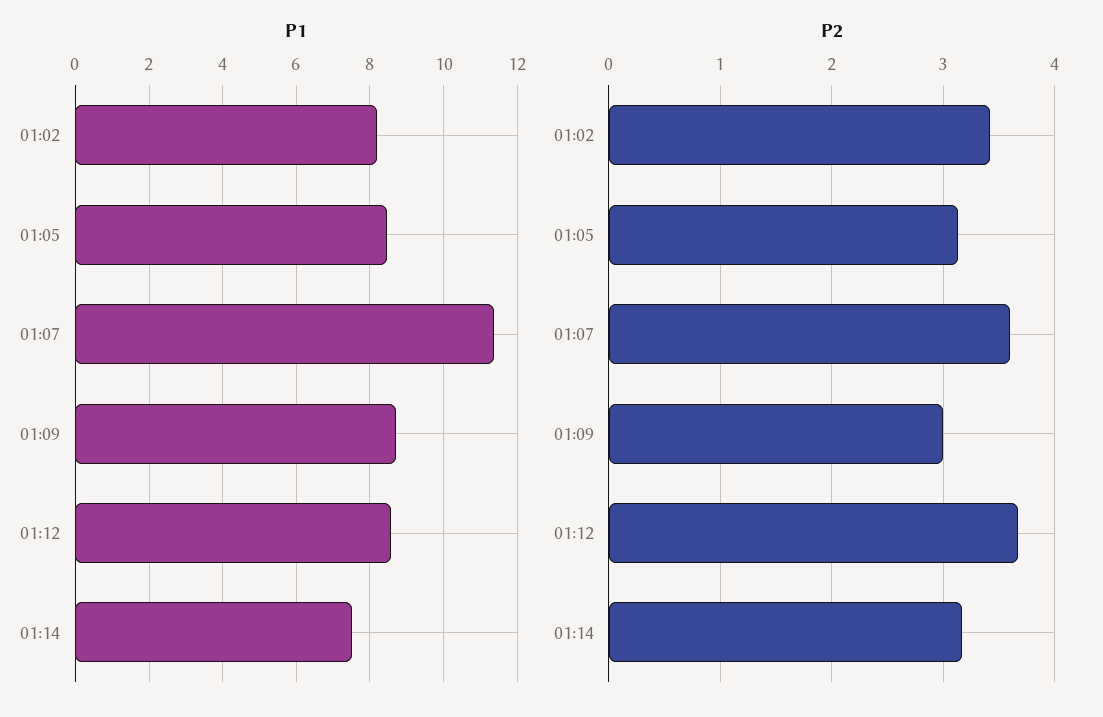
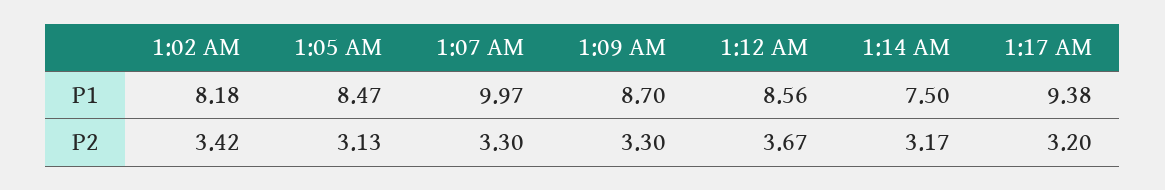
P1, 01:07: 11.4 -> 9.97
P2, 01:07: 3.6 -> 3.3
P2, 01:09: 3 -> 3.3
P1, 1:17 AM: none -> 9.38
P2, 1:17 AM: none -> 3.2

